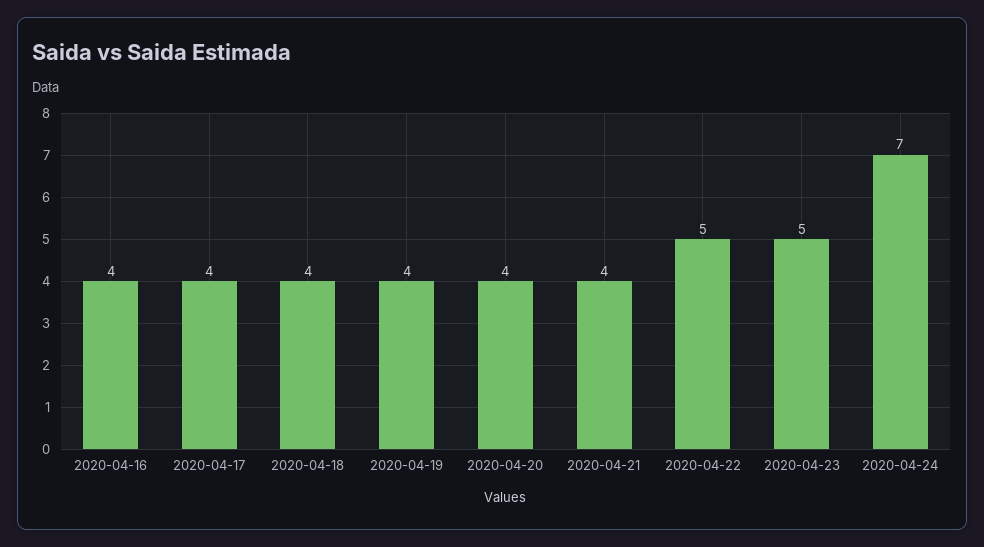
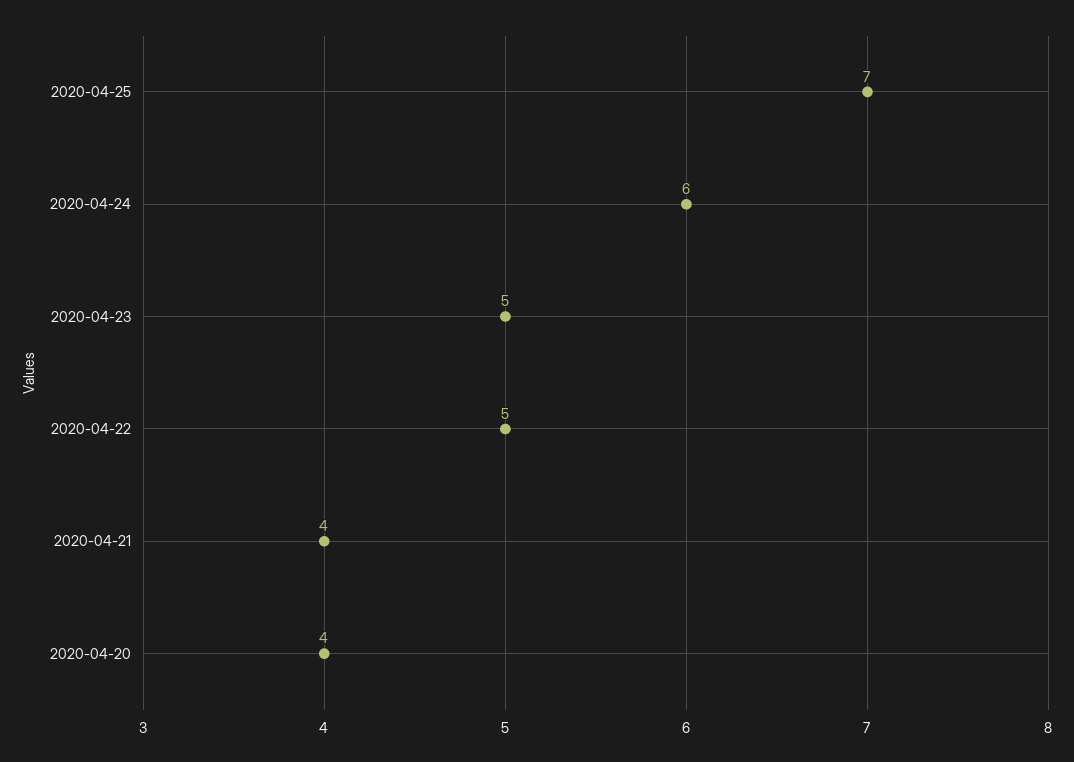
2020-04-16: 4 -> none
2020-04-17: 4 -> none
2020-04-18: 4 -> none
2020-04-19: 4 -> none
2020-04-24: 7 -> 6
2020-04-25: none -> 7

